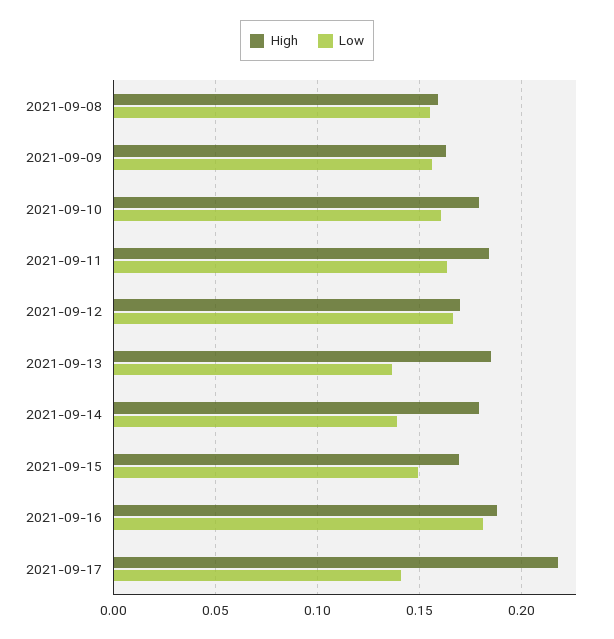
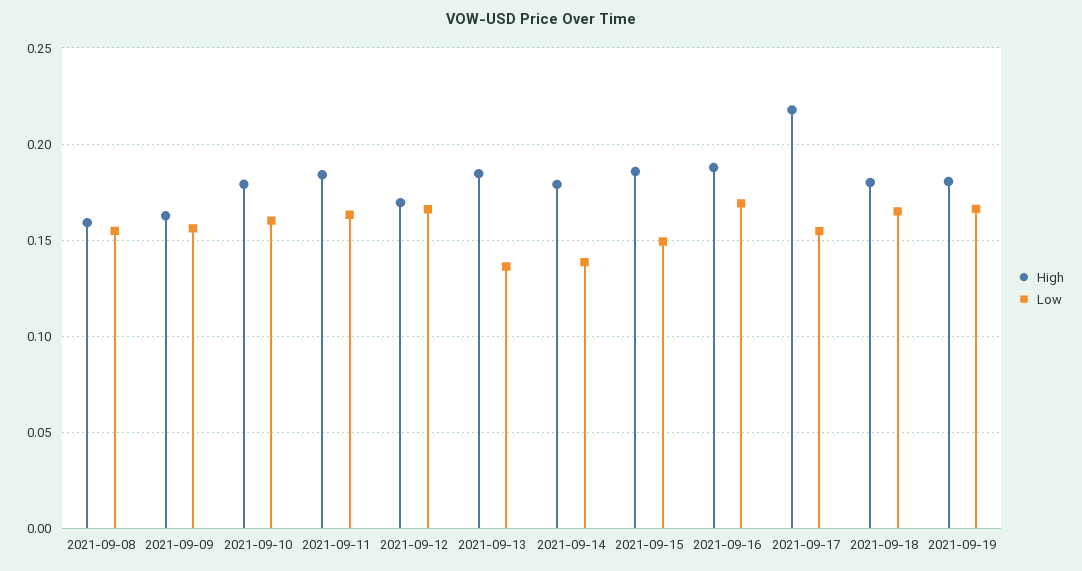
High, 2021-09-15: 0.17 -> 0.185
Low, 2021-09-16: 0.18 -> 0.17
Low, 2021-09-17: 0.14 -> 0.155
High, 2021-09-18: none -> 0.18
Low, 2021-09-18: none -> 0.165
High, 2021-09-19: none -> 0.18
Low, 2021-09-19: none -> 0.165

